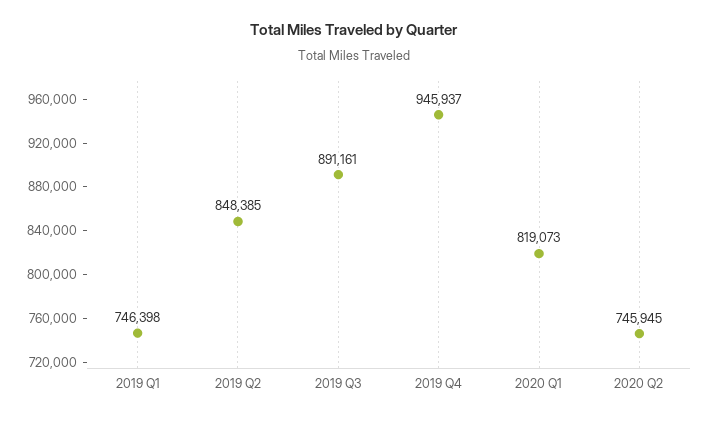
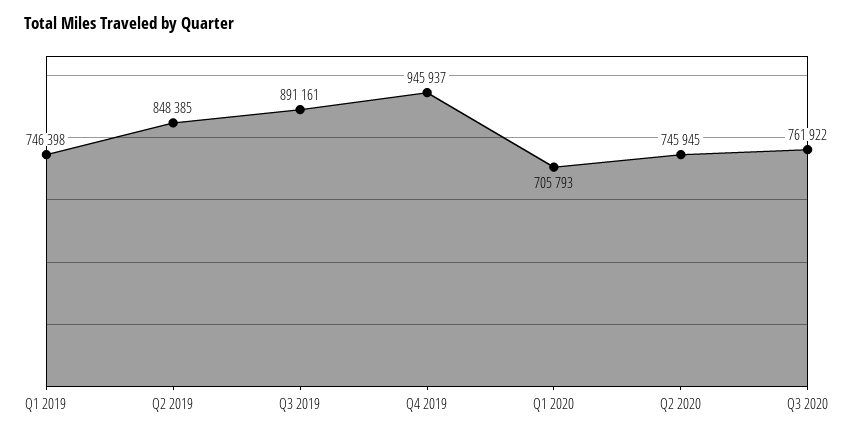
2020 Q1: 819073 -> 705793
Q3 2020: none -> 761922

